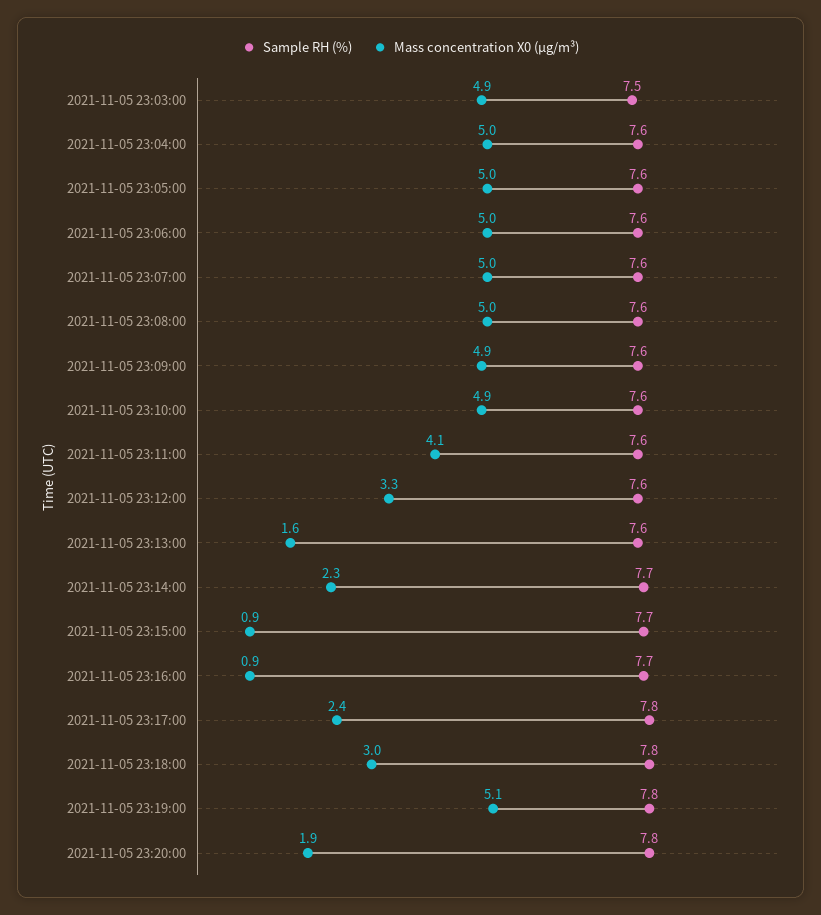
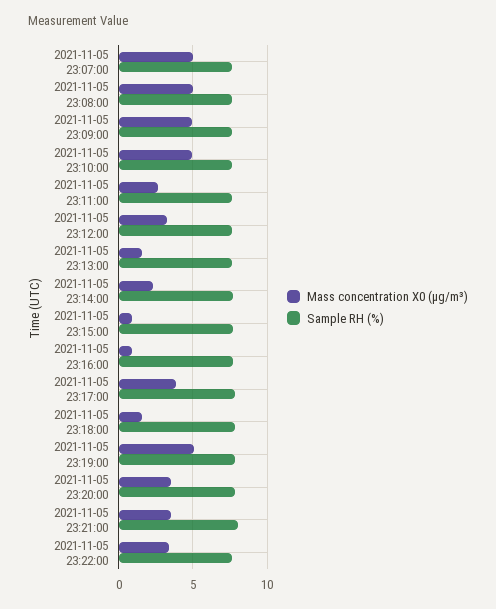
Sample RH (%), 2021-11-05 23:03:00: 7.5 -> none
Mass concentration X0 (μg/m³), 2021-11-05 23:03:00: 4.9 -> none
Sample RH (%), 2021-11-05 23:04:00: 7.6 -> none
Mass concentration X0 (μg/m³), 2021-11-05 23:04:00: 5 -> none
Sample RH (%), 2021-11-05 23:05:00: 7.6 -> none
Mass concentration X0 (μg/m³), 2021-11-05 23:05:00: 5 -> none
Sample RH (%), 2021-11-05 23:06:00: 7.6 -> none
Mass concentration X0 (μg/m³), 2021-11-05 23:06:00: 5 -> none
Mass concentration X0 (μg/m³), 2021-11-05 23:11:00: 4.1 -> 2.5
Mass concentration X0 (μg/m³), 2021-11-05 23:17:00: 2.4 -> 4
Mass concentration X0 (μg/m³), 2021-11-05 23:18:00: 3 -> 1.5
Mass concentration X0 (μg/m³), 2021-11-05 23:20:00: 1.9 -> 3.5
Mass concentration X0 (μg/m³), 2021-11-05 23:21:00: none -> 3.5
Sample RH (%), 2021-11-05 23:21:00: none -> 8
Mass concentration X0 (μg/m³), 2021-11-05 23:22:00: none -> 3.5
Sample RH (%), 2021-11-05 23:22:00: none -> 7.5

